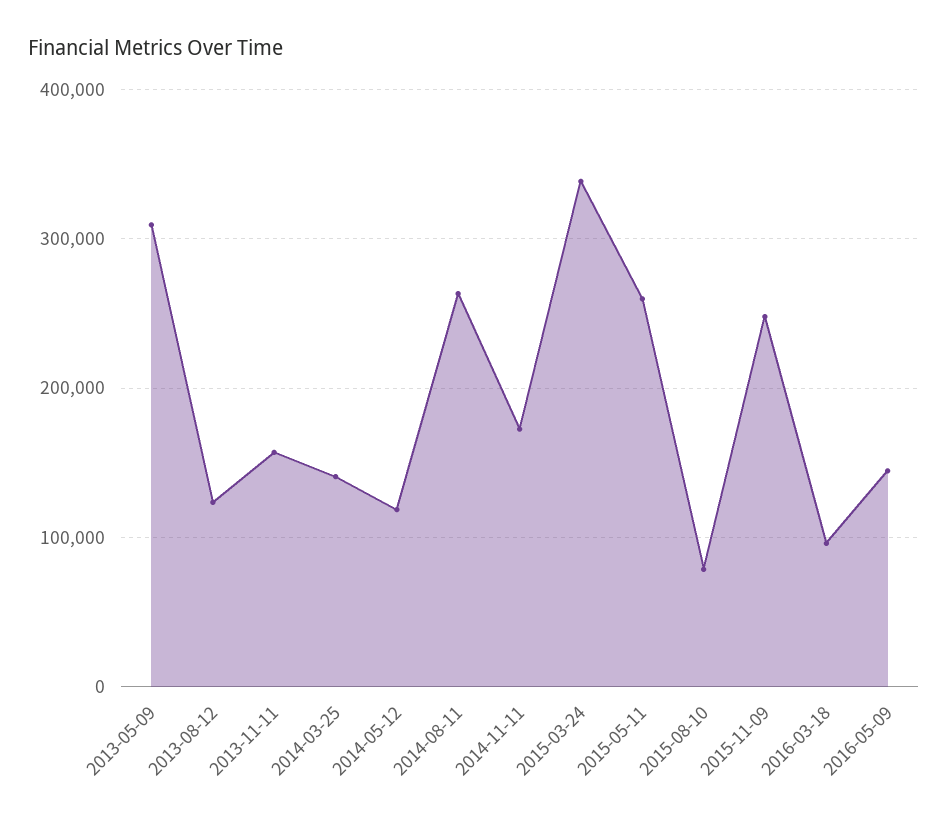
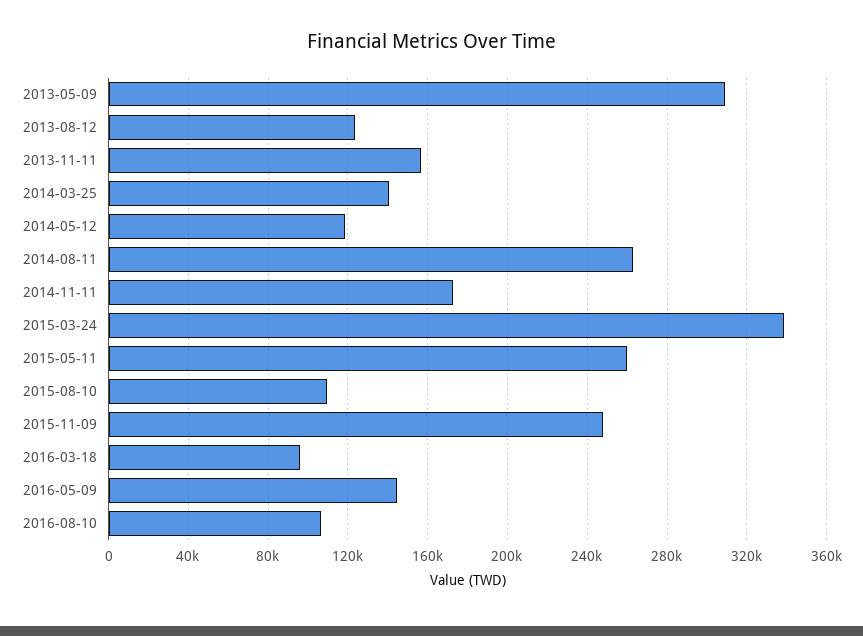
2015-08-10: 80000 -> 110000
2016-08-10: none -> 105000

